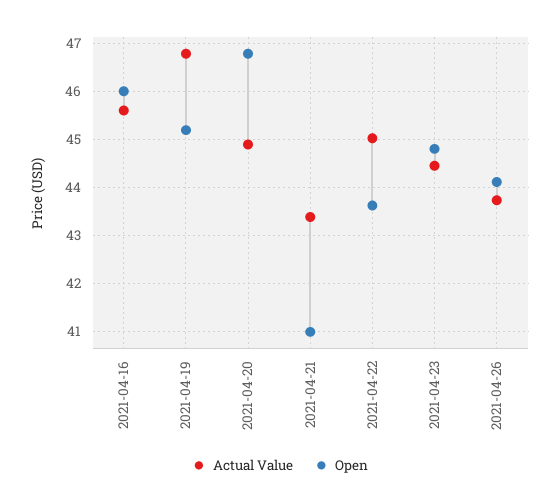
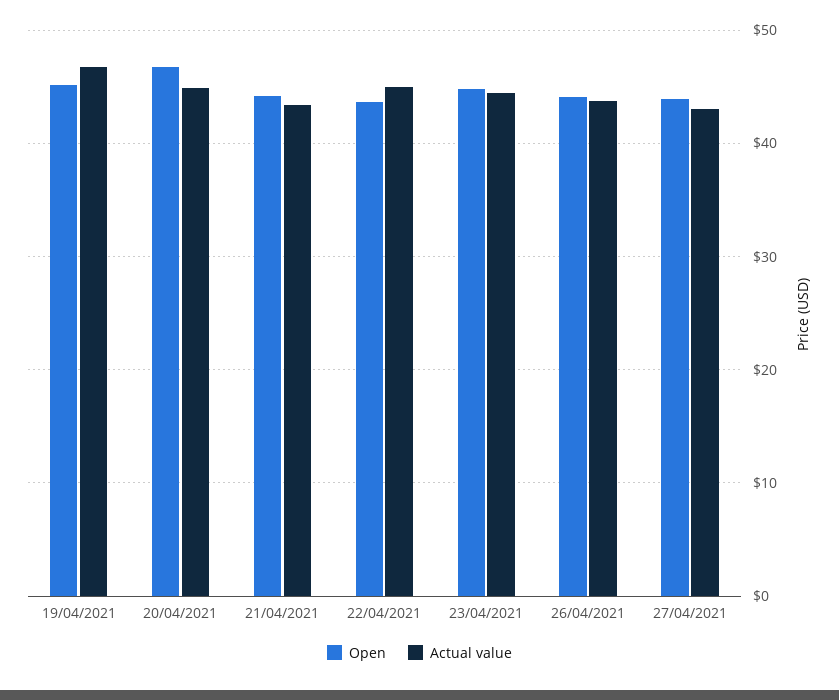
Actual Value, 2021-04-16: 45.6 -> none
Open, 2021-04-16: 46 -> none
Open, 2021-04-21: 41 -> 44
Open, 27/04/2021: none -> 44
Actual Value, 27/04/2021: none -> 43

